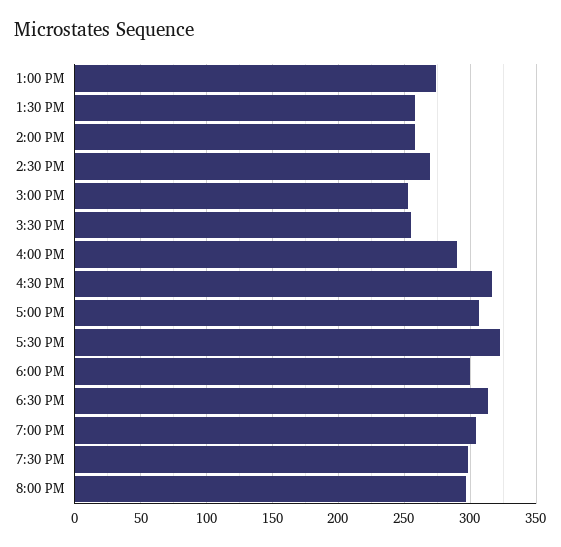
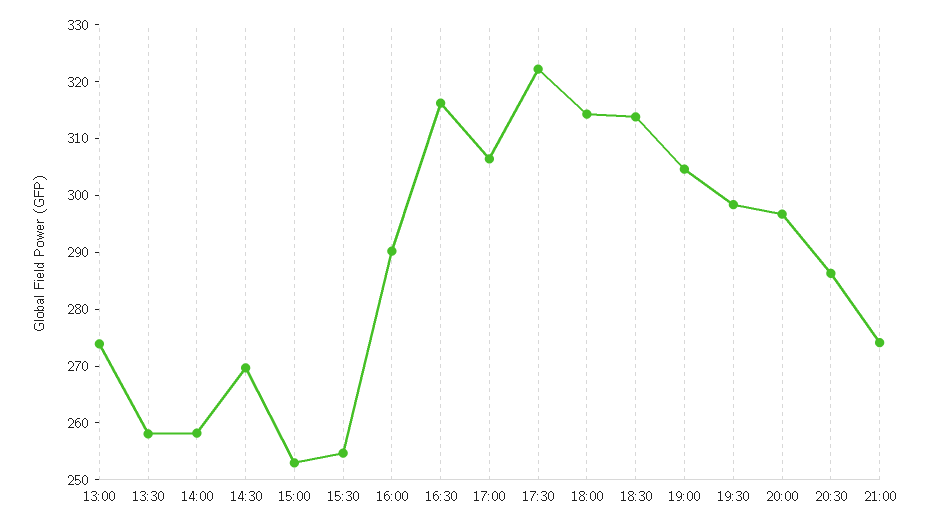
6:00 PM: 300 -> 314
20:30: none -> 286
21:00: none -> 274

